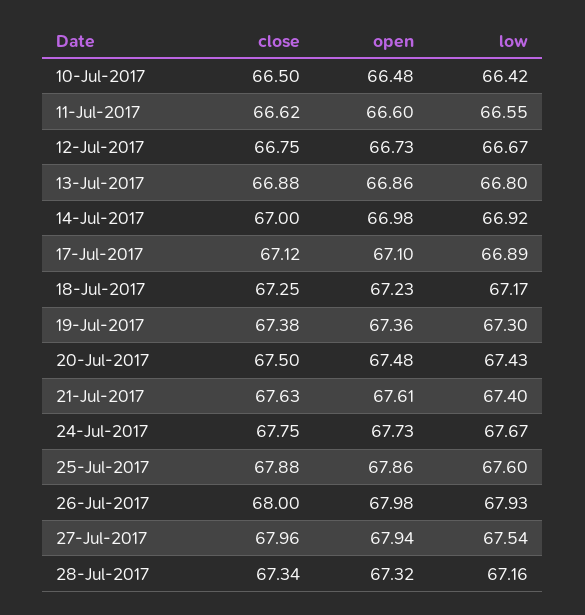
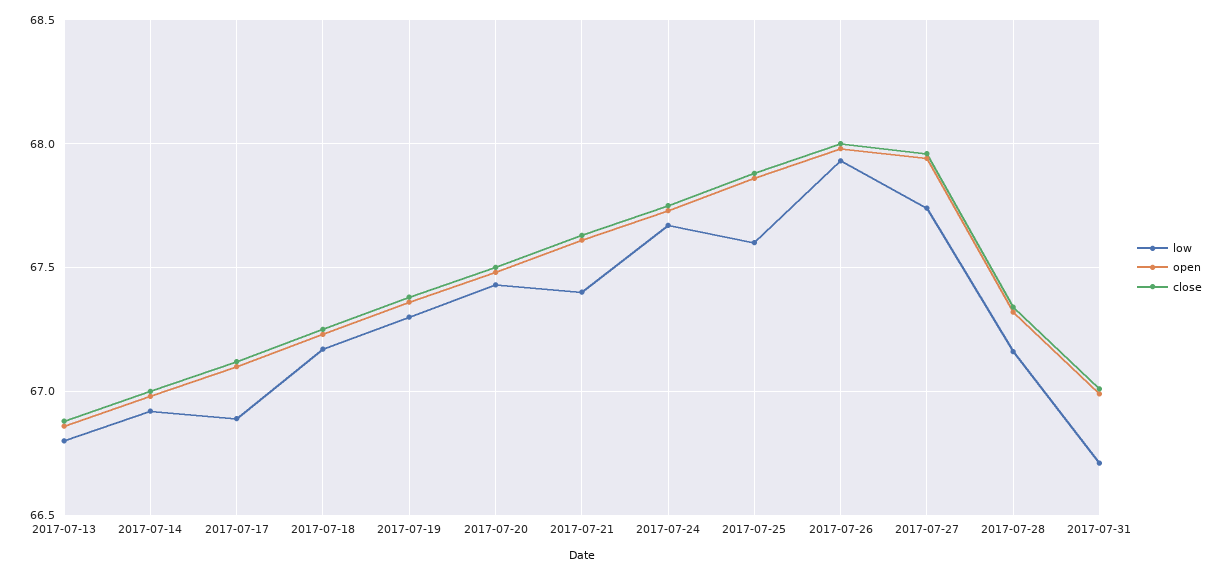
close, 10-Jul-2017: 66.5 -> none
open, 10-Jul-2017: 66.48 -> none
low, 10-Jul-2017: 66.42 -> none
close, 11-Jul-2017: 66.62 -> none
open, 11-Jul-2017: 66.6 -> none
low, 11-Jul-2017: 66.55 -> none
close, 12-Jul-2017: 66.75 -> none
open, 12-Jul-2017: 66.73 -> none
low, 12-Jul-2017: 66.67 -> none
low, 27-Jul-2017: 67.54 -> 67.75
low, 2017-07-31: none -> 66.7
open, 2017-07-31: none -> 67
close, 2017-07-31: none -> 67

